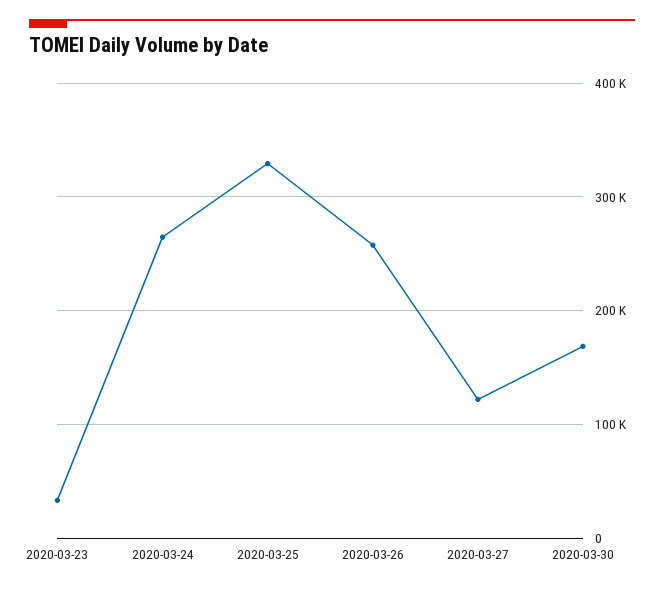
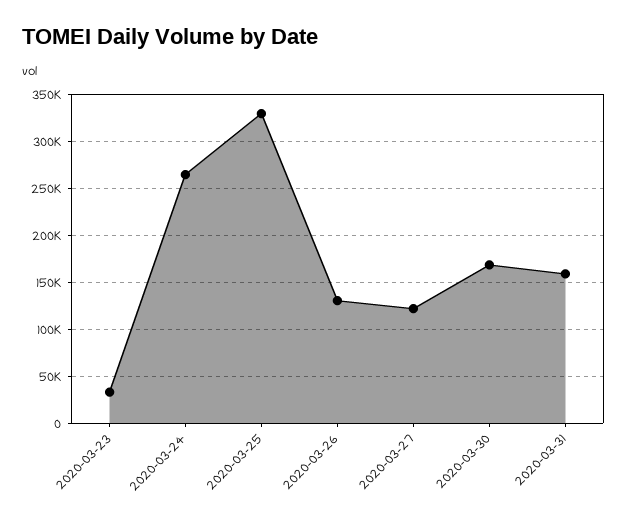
2020-03-26: 260000 -> 130000
2020-03-31: none -> 160000

